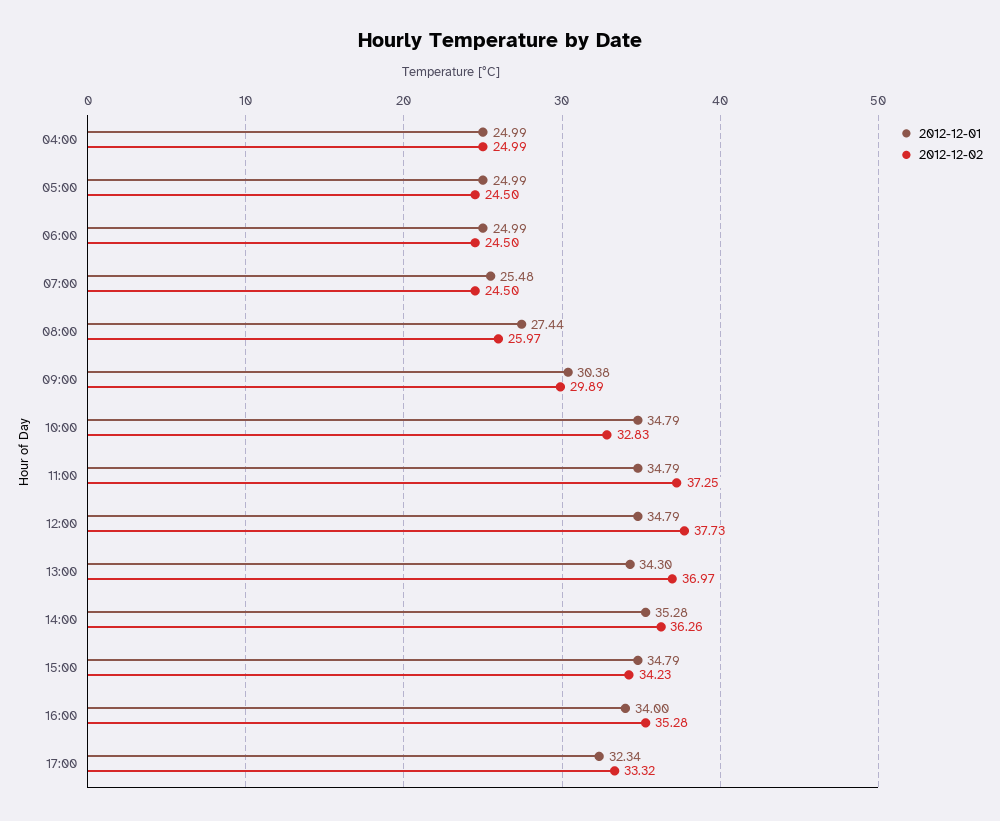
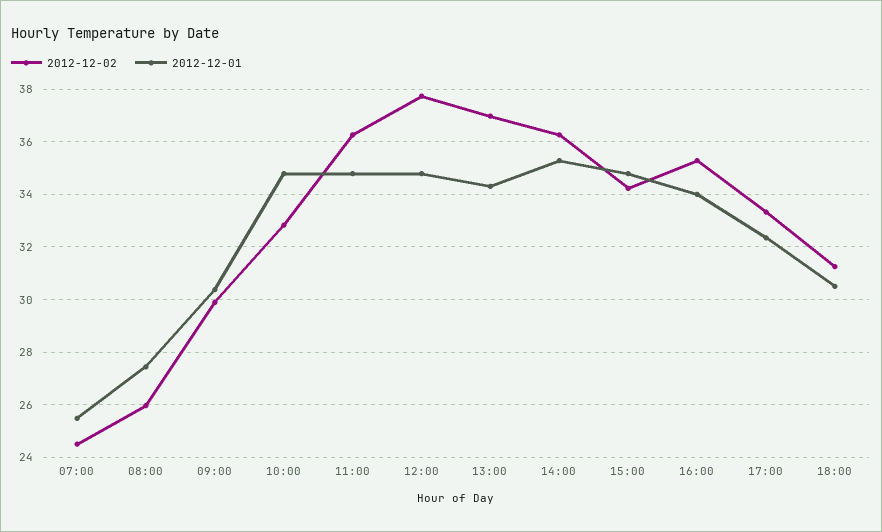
2012-12-01, 04:00: 24.99 -> none
2012-12-02, 04:00: 24.99 -> none
2012-12-01, 05:00: 24.99 -> none
2012-12-02, 05:00: 24.5 -> none
2012-12-01, 06:00: 24.99 -> none
2012-12-02, 06:00: 24.5 -> none
2012-12-02, 11:00: 37.25 -> 36.25
2012-12-02, 18:00: none -> 31.25
2012-12-01, 18:00: none -> 30.5

